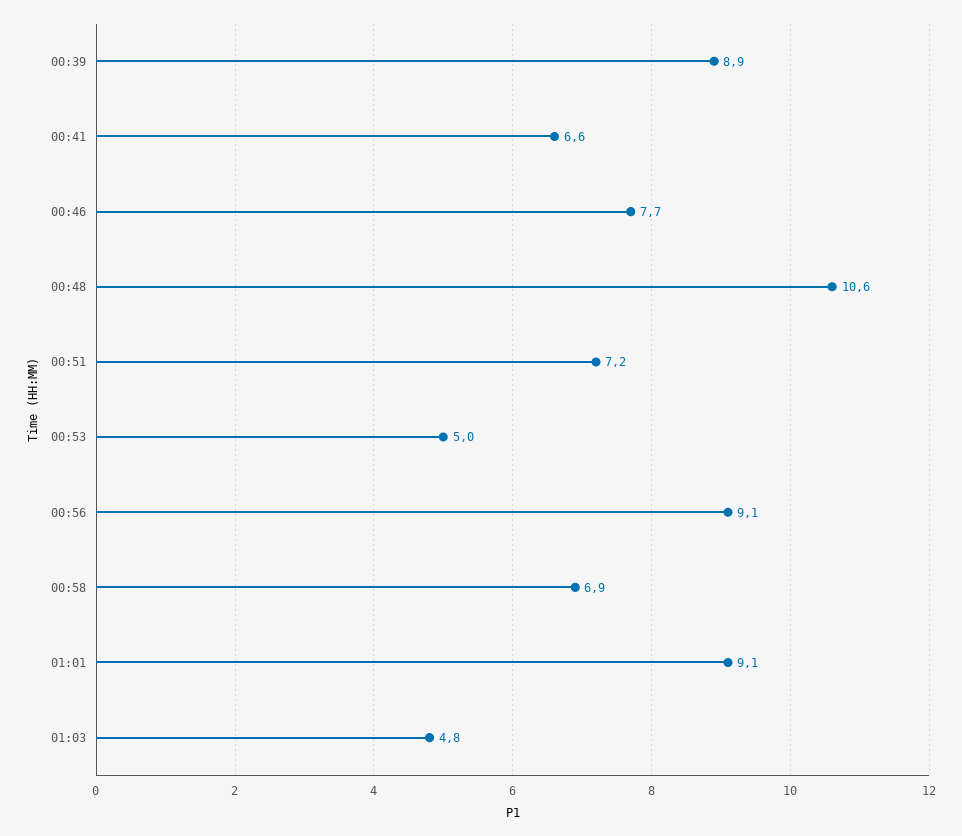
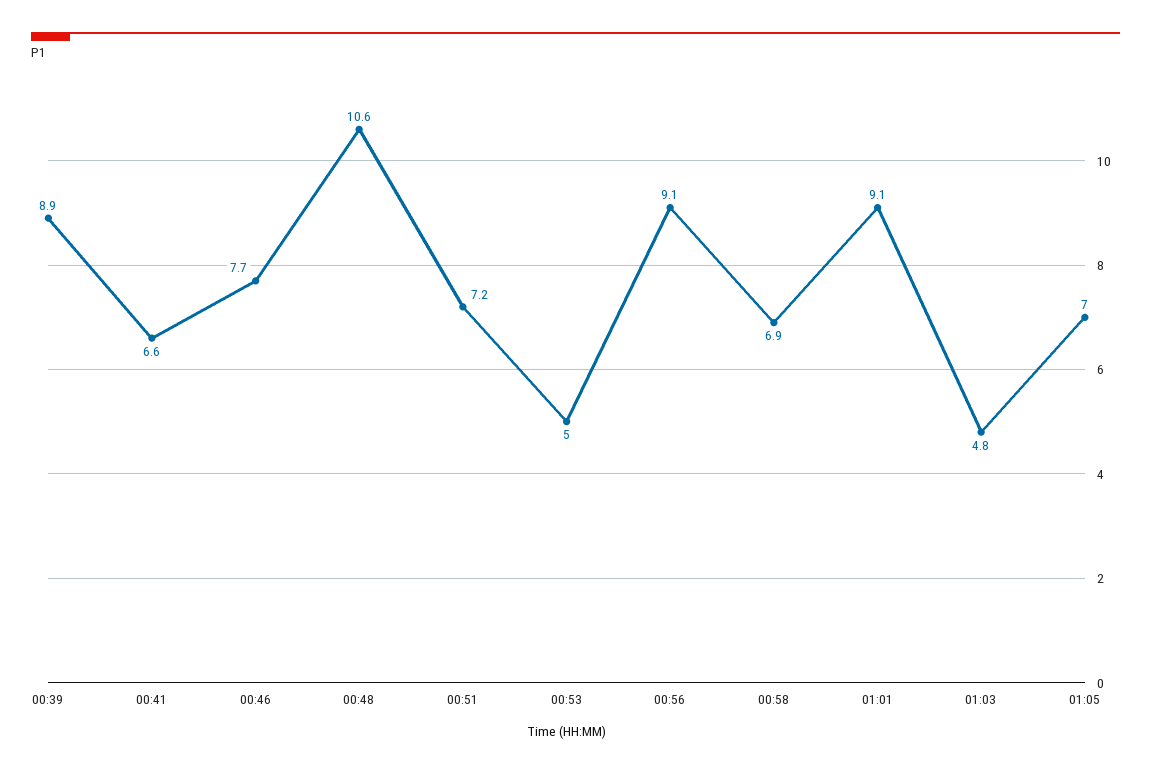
01:05: none -> 7

